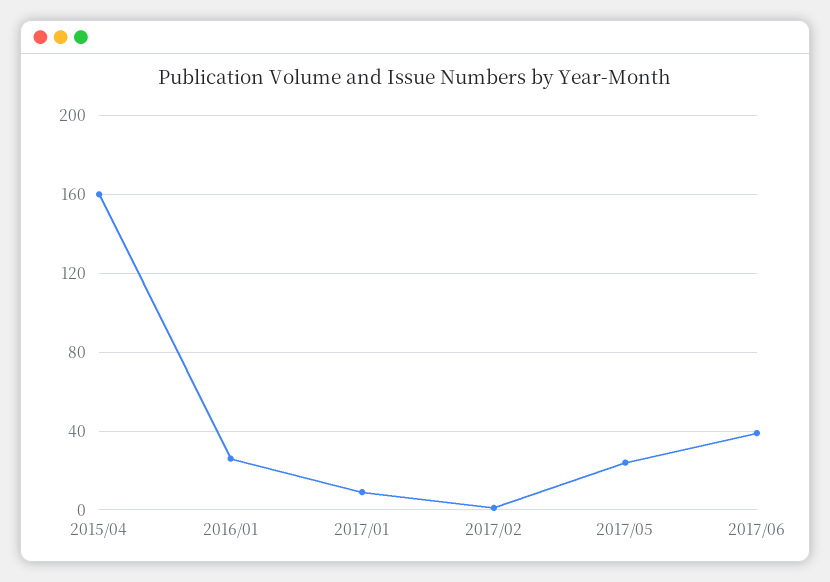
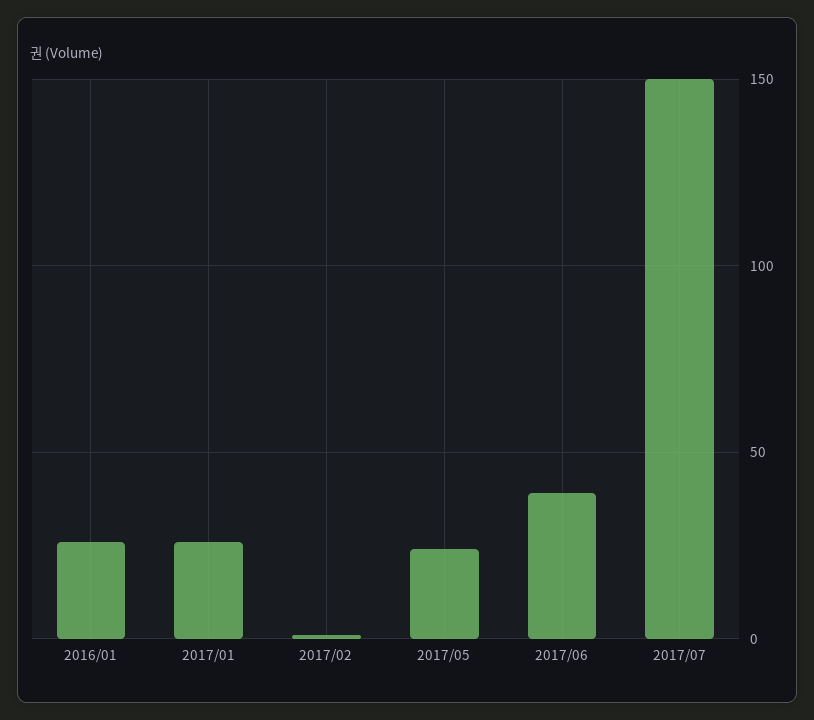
2015/04: 160 -> none
2017/01: 10 -> 25
2017/07: none -> 150

